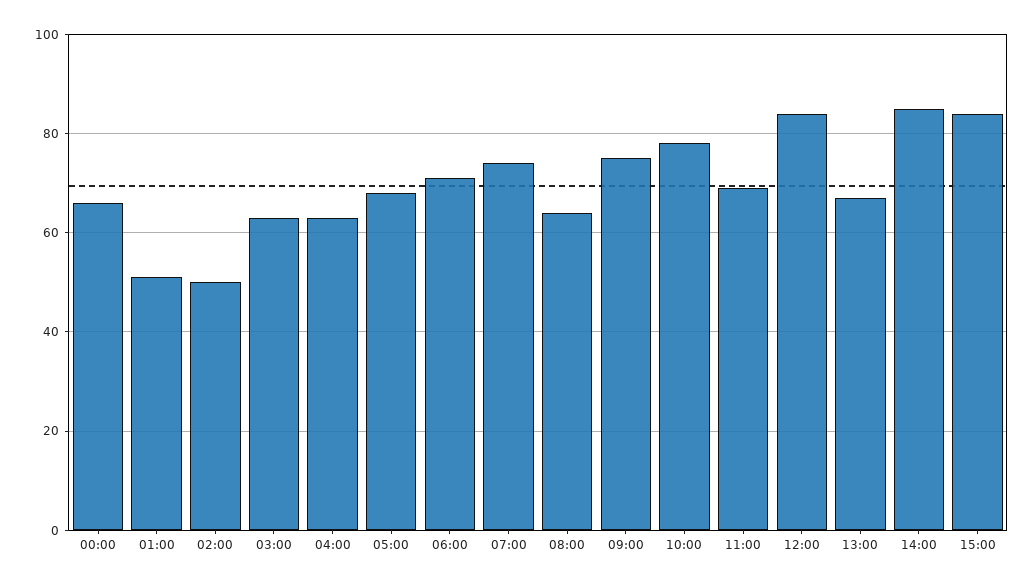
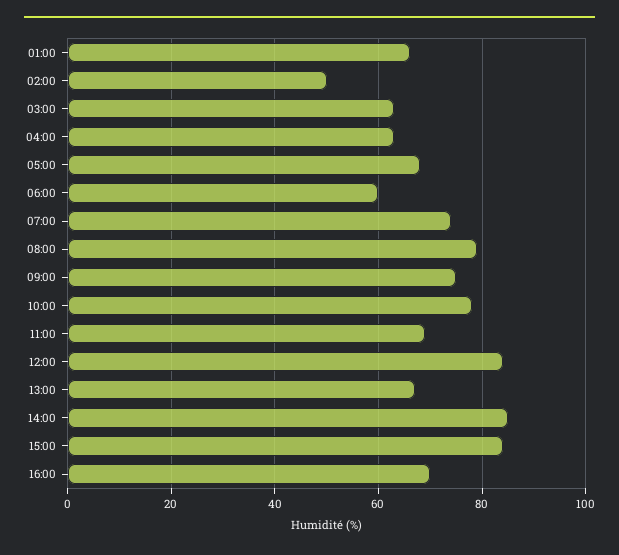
00:00: 65 -> none
01:00: 50 -> 65
06:00: 70 -> 60
08:00: 65 -> 80
16:00: none -> 70

